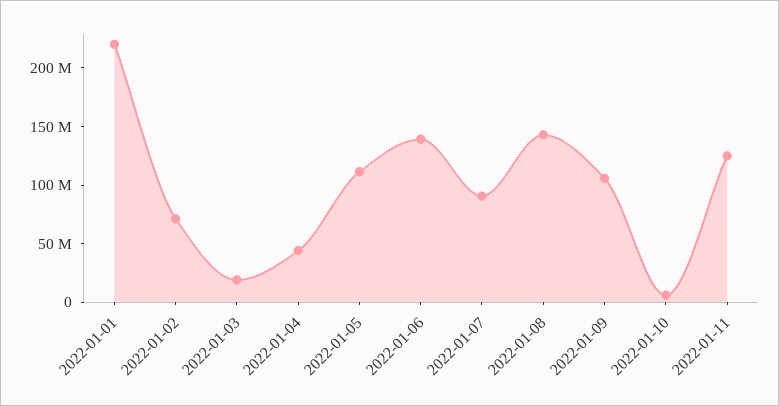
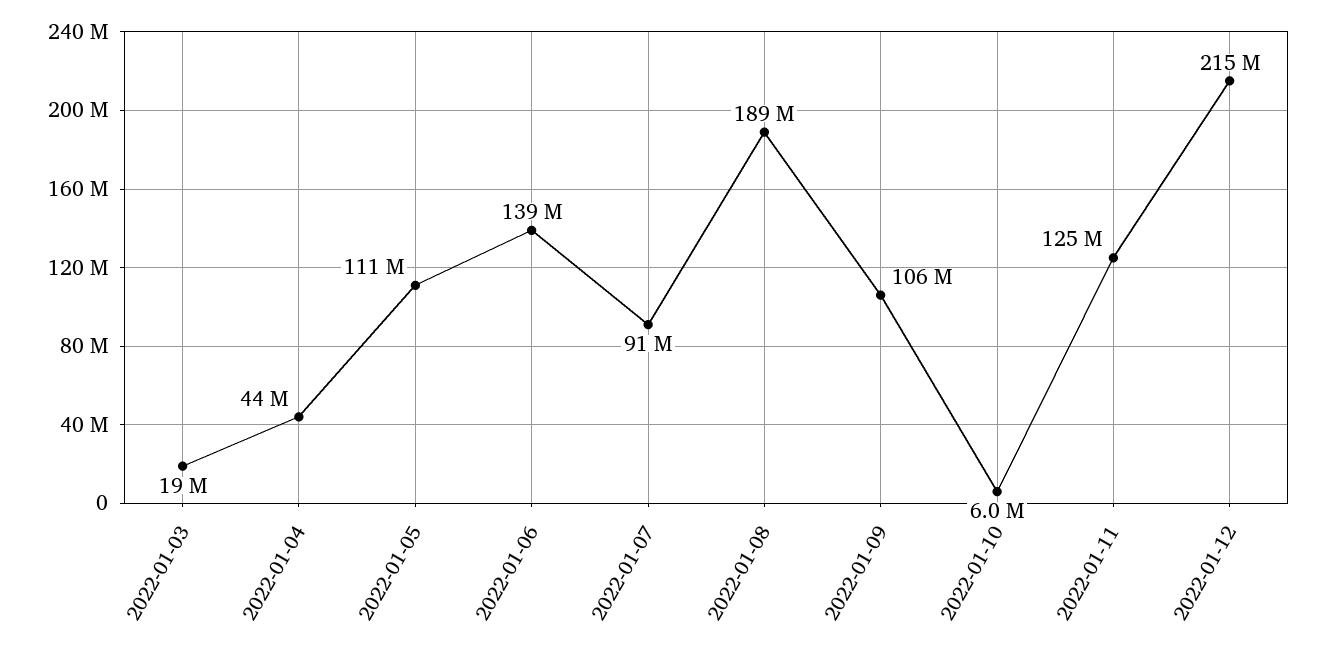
2022-01-01: 220000000 -> none
2022-01-02: 70000000 -> none
2022-01-08: 140000000 -> 189000000
2022-01-12: none -> 215000000

